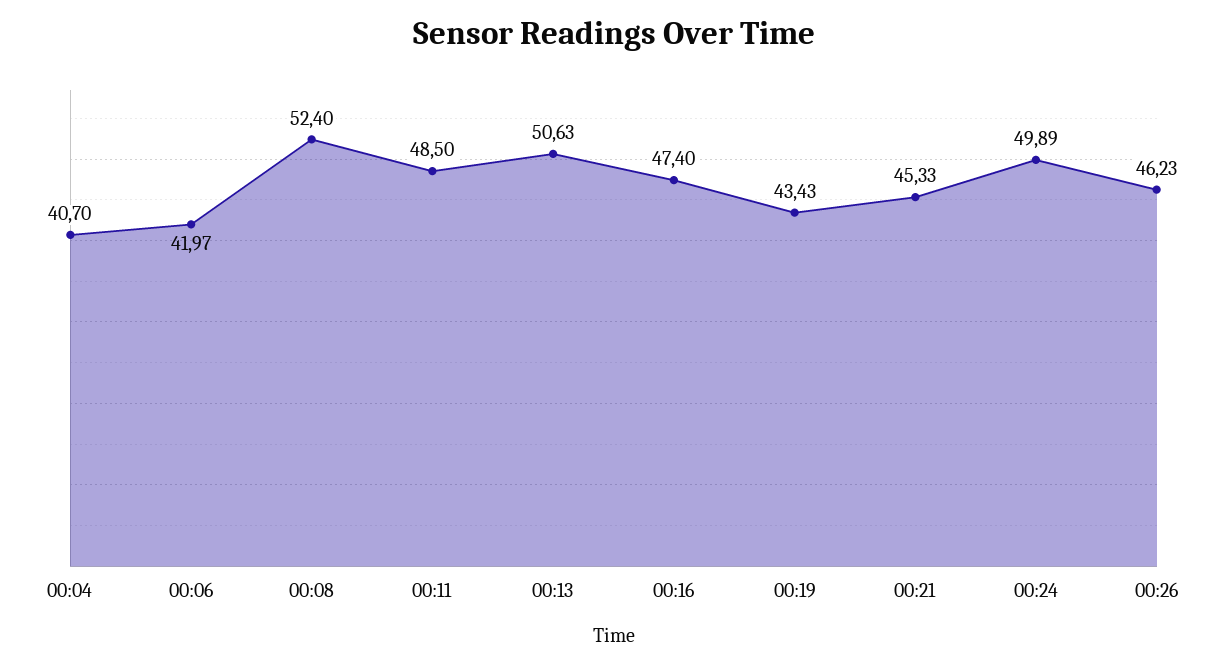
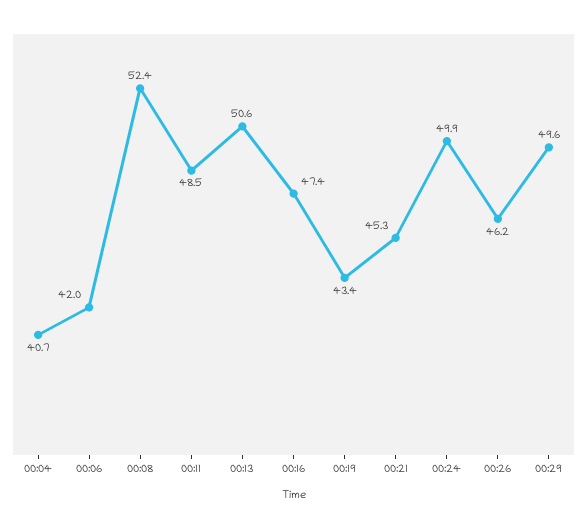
00:29: none -> 49.6

